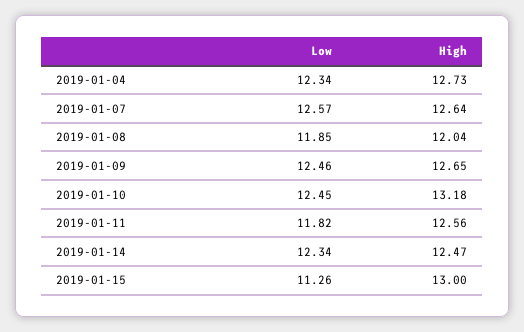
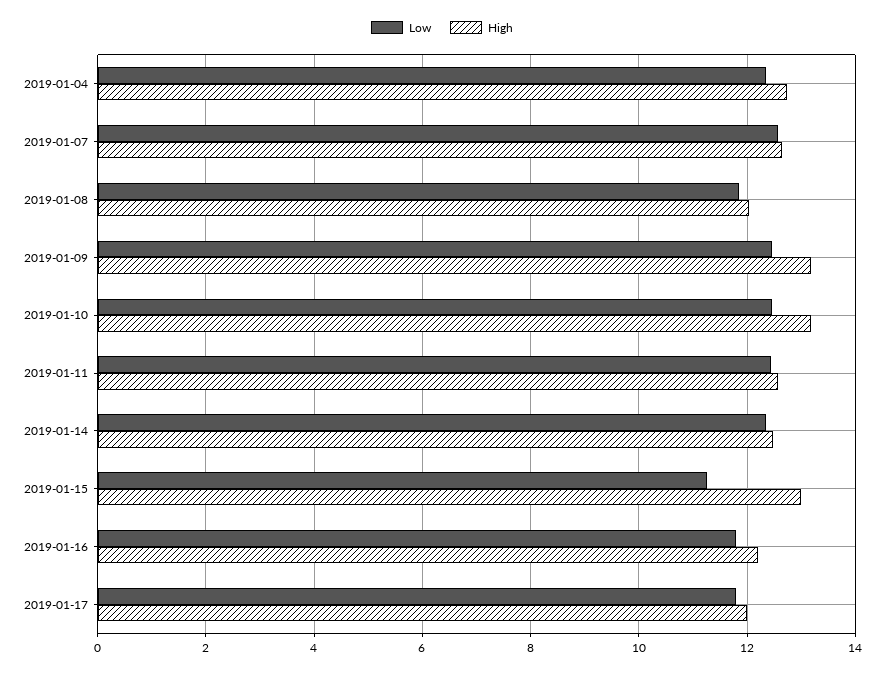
High, 2019-01-09: 12.65 -> 13.2
Low, 2019-01-11: 11.82 -> 12.4
Low, 2019-01-16: none -> 11.8
High, 2019-01-16: none -> 12.2
Low, 2019-01-17: none -> 11.8
High, 2019-01-17: none -> 12

